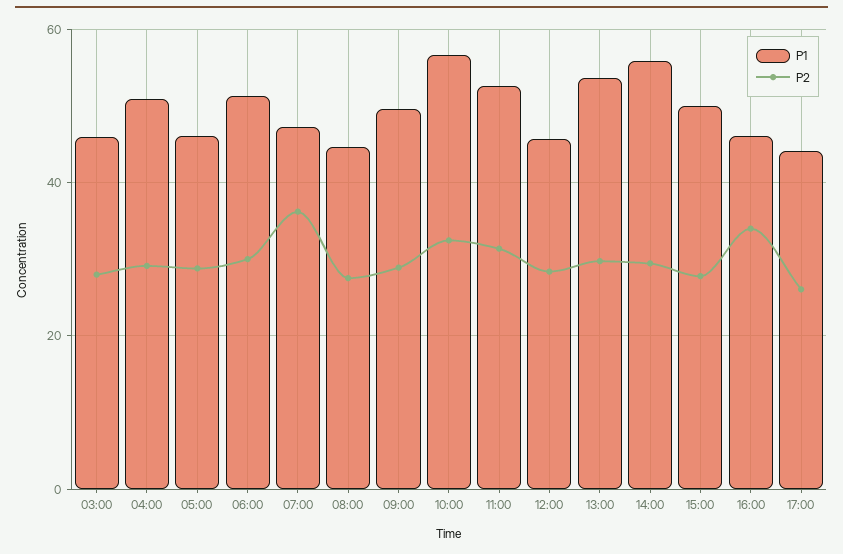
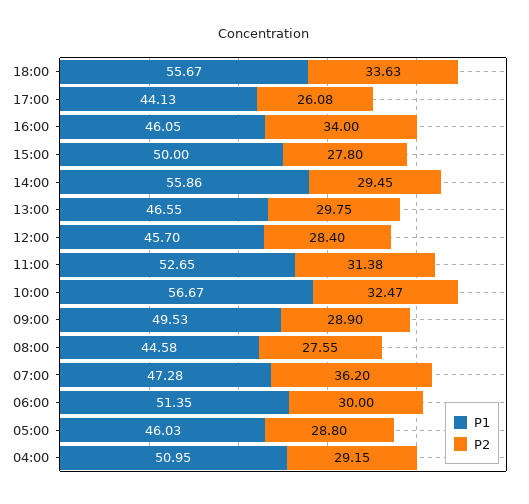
P1, 03:00: 46 -> none
P2, 03:00: 28 -> none
P1, 13:00: 54 -> 46.55
P1, 18:00: none -> 55.67
P2, 18:00: none -> 33.63

